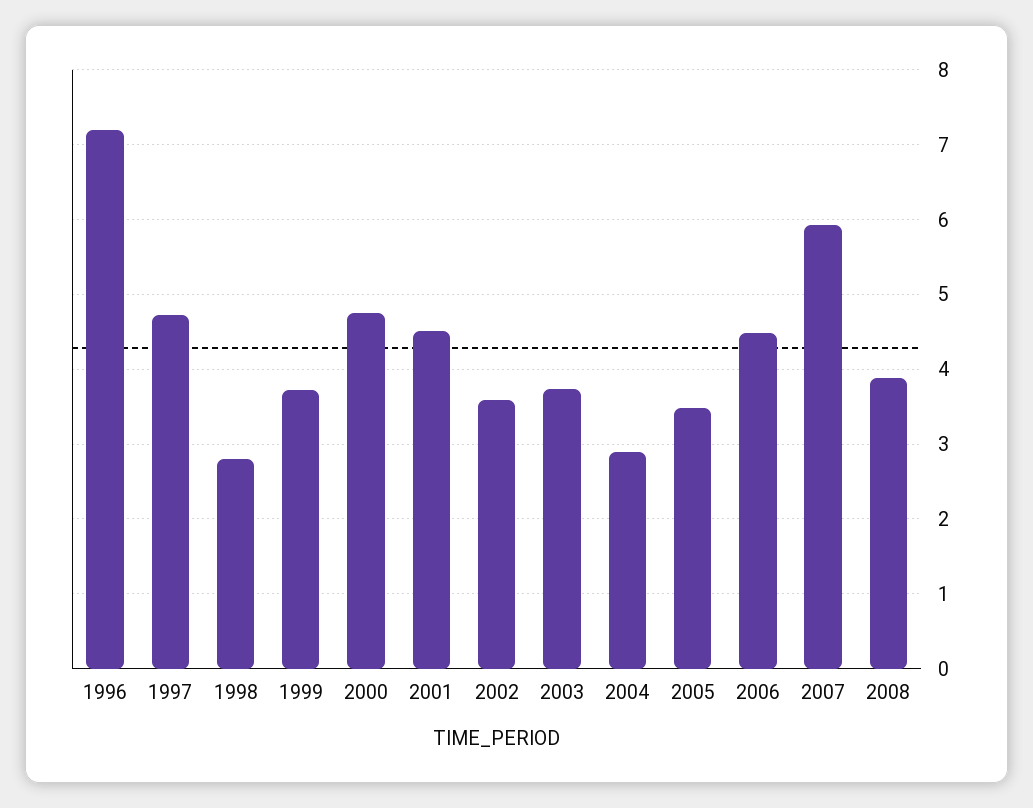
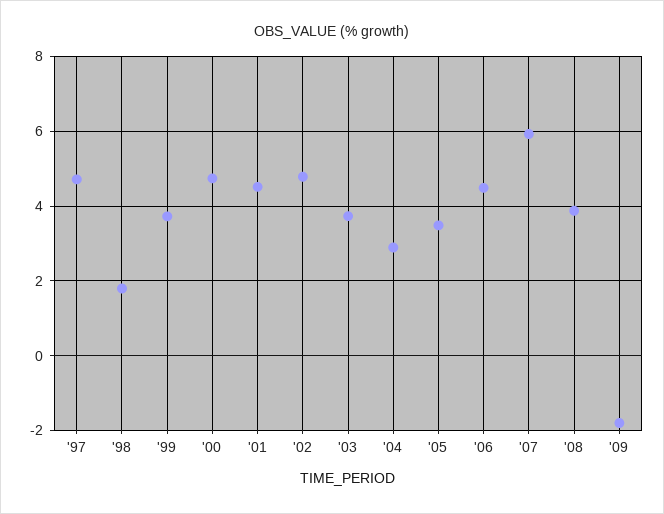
1996: 7.2 -> none
1998: 2.8 -> 1.8
2002: 3.6 -> 4.8
'09: none -> -1.8

